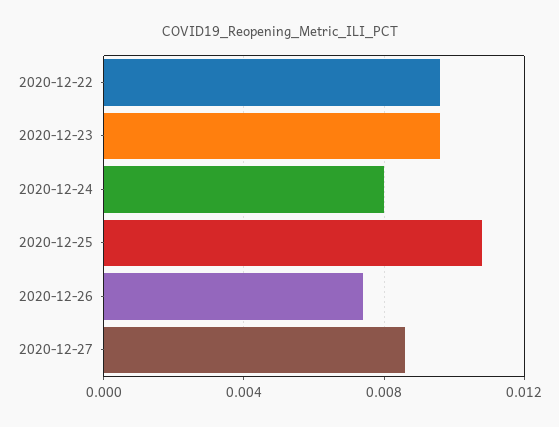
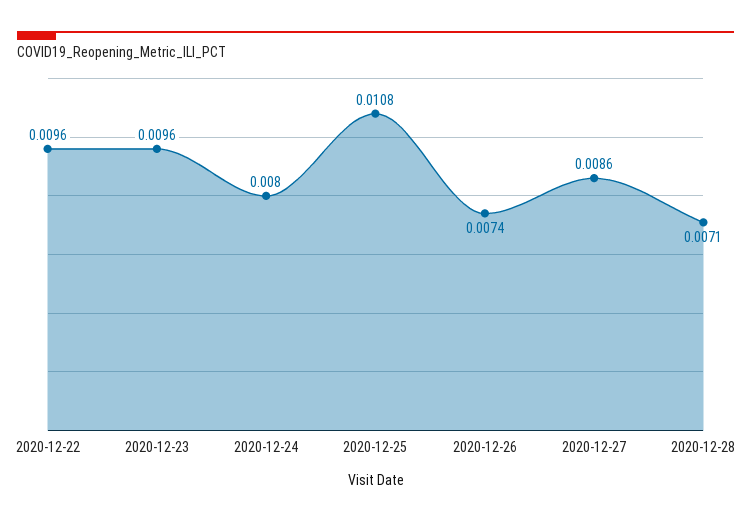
2020-12-28: none -> 0.0071

